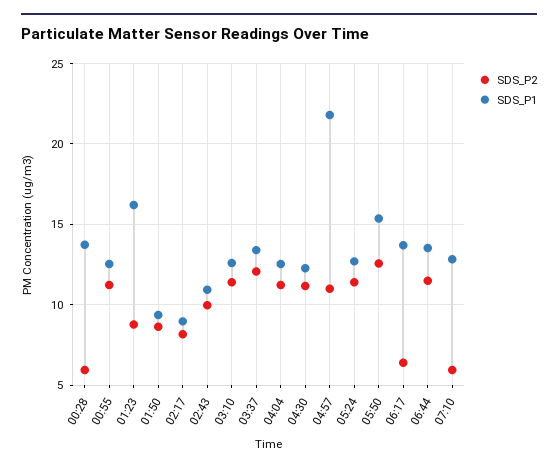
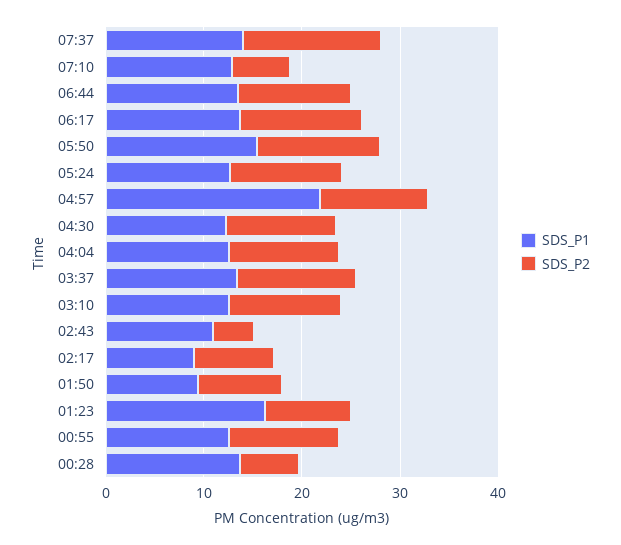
SDS_P2, 02:43: 10 -> 4
SDS_P2, 06:17: 6.5 -> 12
SDS_P1, 07:37: none -> 14
SDS_P2, 07:37: none -> 14

